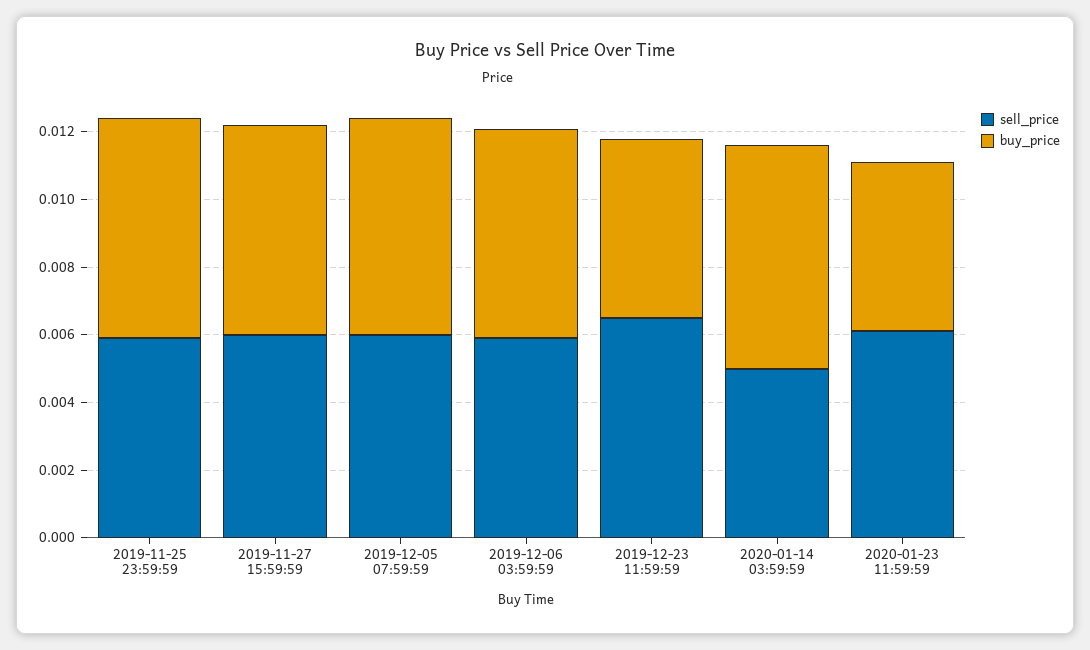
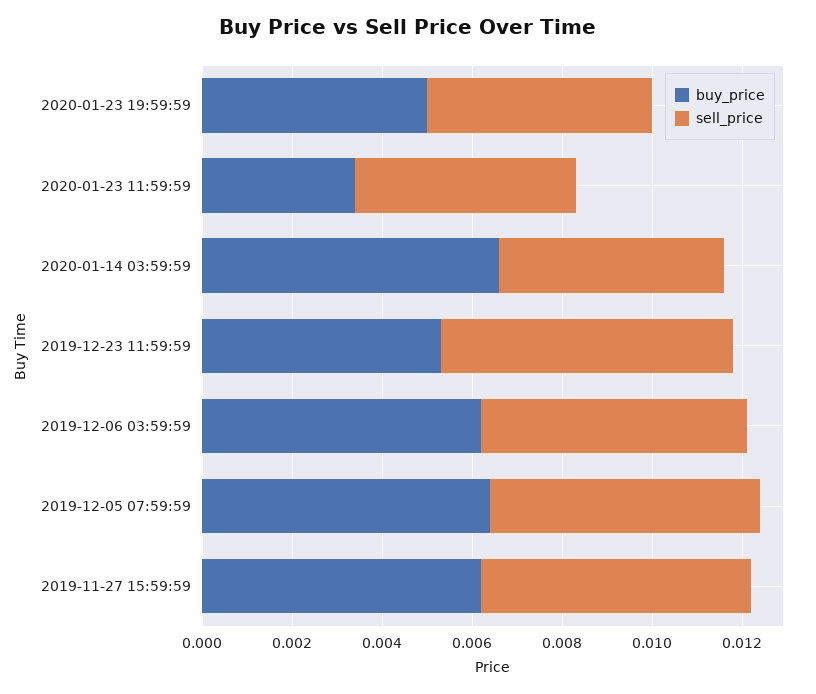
sell_price, 2019-11-25 23:59:59: 0.006 -> none
buy_price, 2019-11-25 23:59:59: 0.0065 -> none
sell_price, 2020-01-23 11:59:59: 0.006 -> 0.005
buy_price, 2020-01-23 11:59:59: 0.005 -> 0.0035
buy_price, 2020-01-23 19:59:59: none -> 0.005
sell_price, 2020-01-23 19:59:59: none -> 0.005

